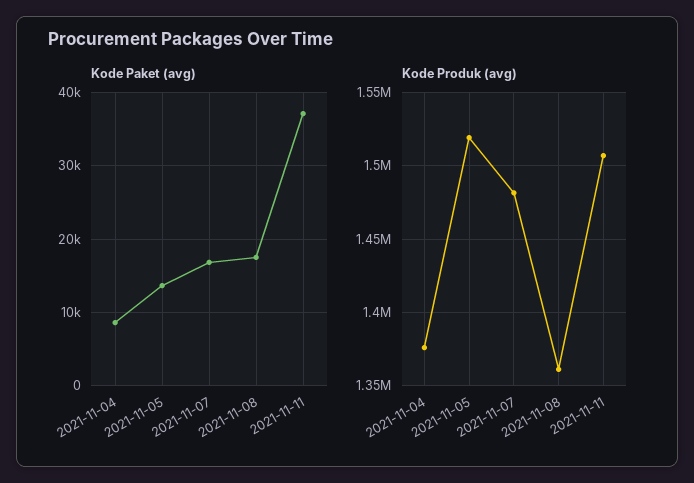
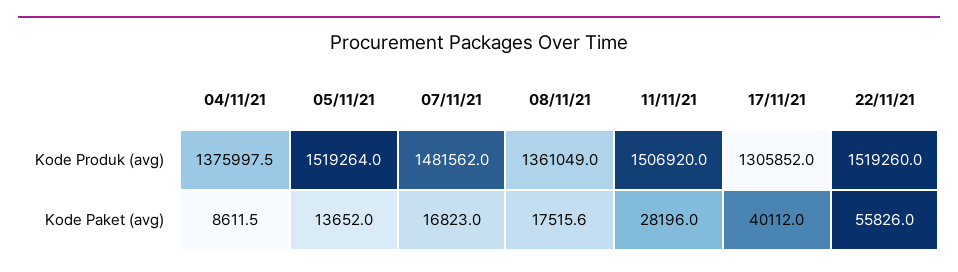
Kode Paket (avg), 2021-11-11: 37000 -> 28196
Kode Produk (avg), 17/11/21: none -> 1305852
Kode Produk (avg), 22/11/21: none -> 1519260
Kode Paket (avg), 17/11/21: none -> 40112
Kode Paket (avg), 22/11/21: none -> 55826

